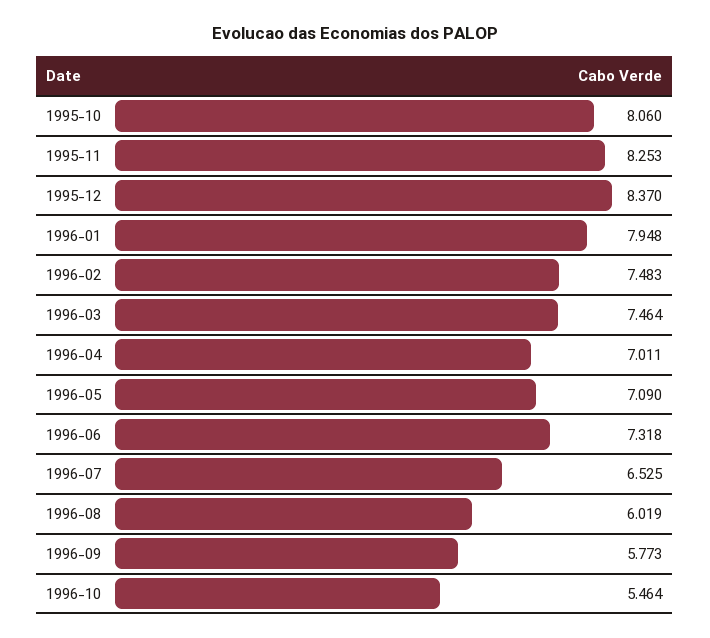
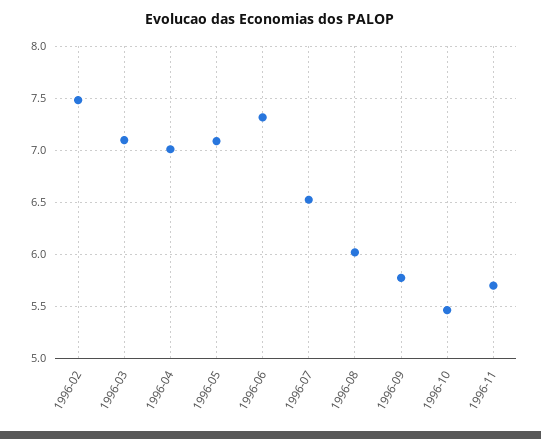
1995-10: 8.06 -> none
1995-11: 8.253 -> none
1995-12: 8.37 -> none
1996-01: 7.948 -> none
1996-03: 7.464 -> 7.1
1996-11: none -> 5.7

